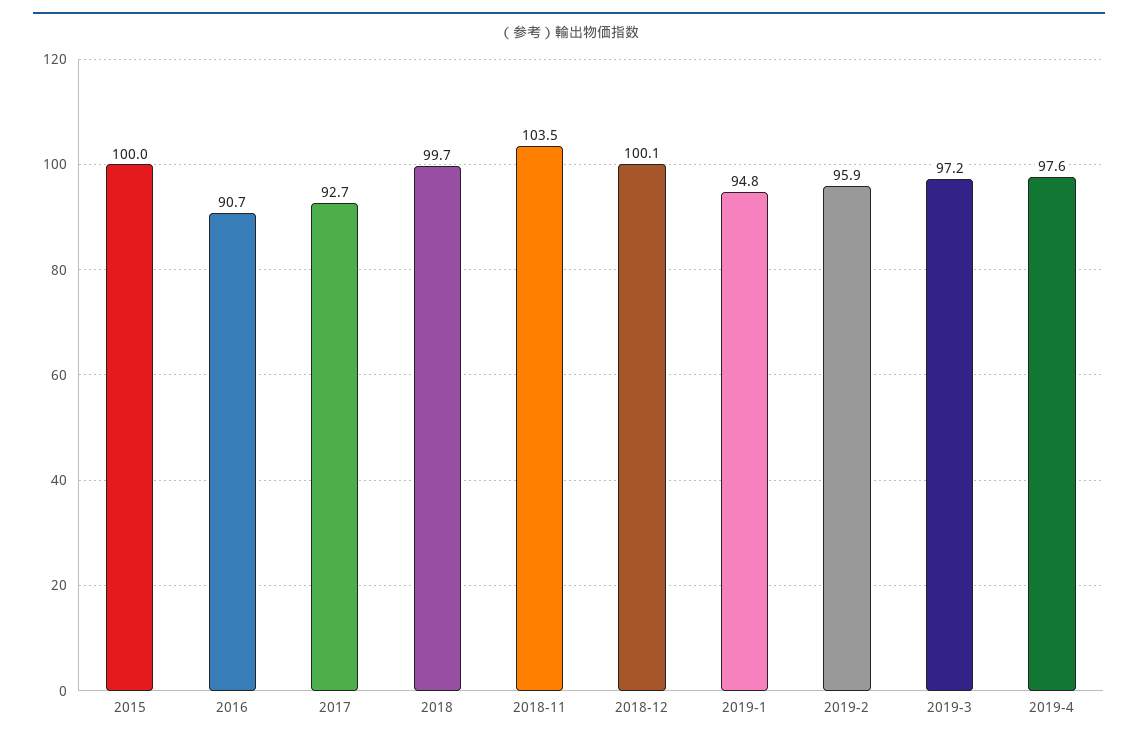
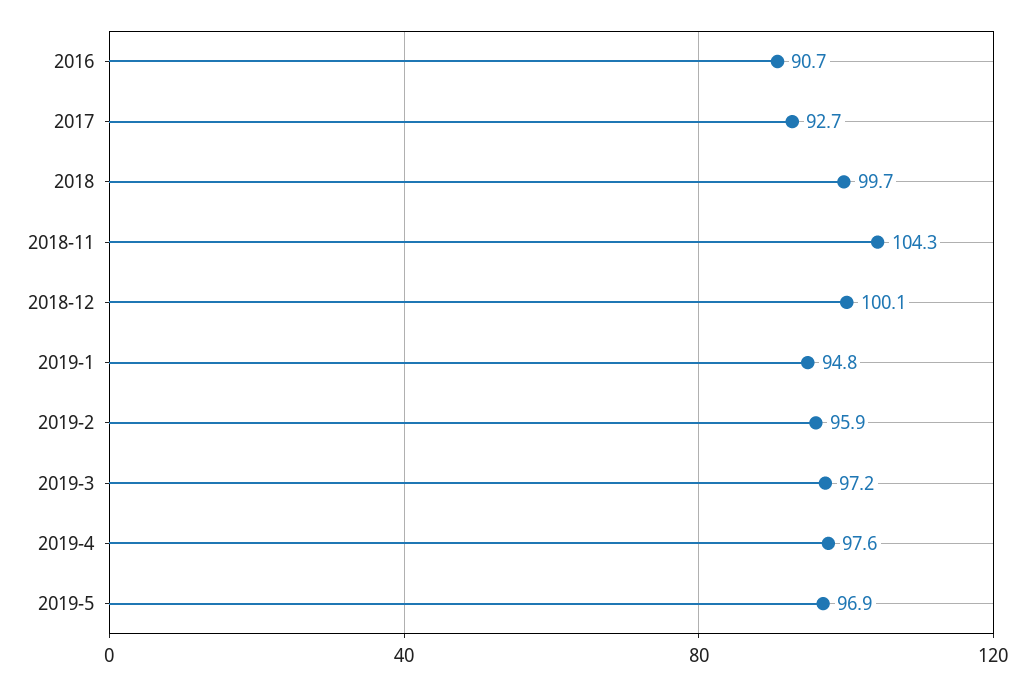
2015: 100 -> none
2018-11: 103.5 -> 104.3
2019-5: none -> 96.9

